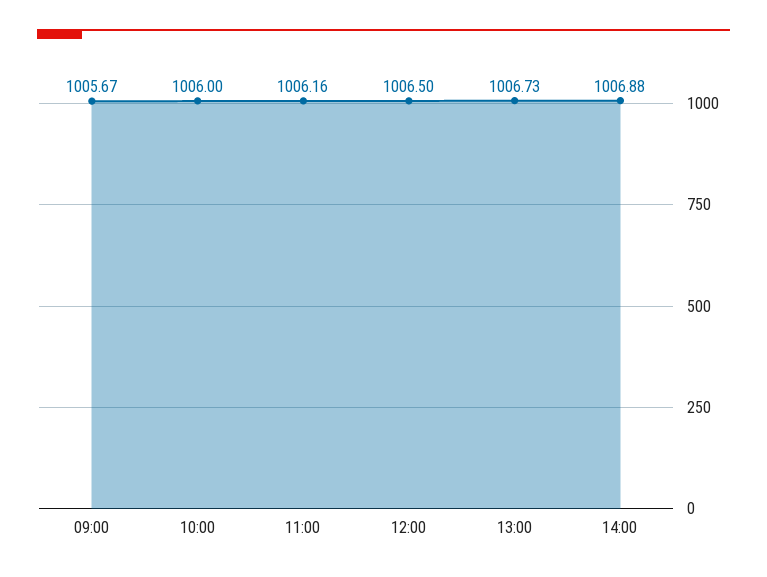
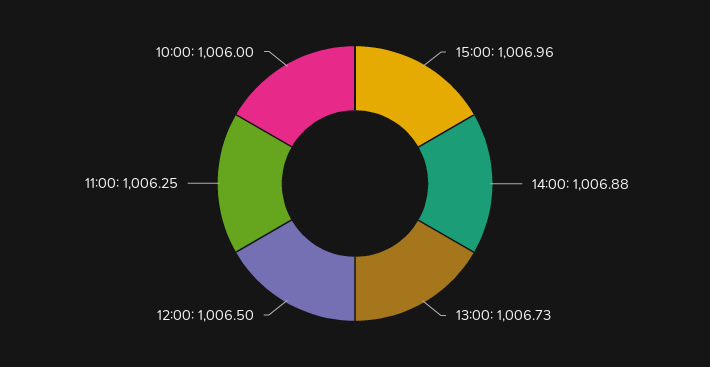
09:00: 1005.67 -> none
11:00: 1006.16 -> 1006.25
15:00: none -> 1006.96

